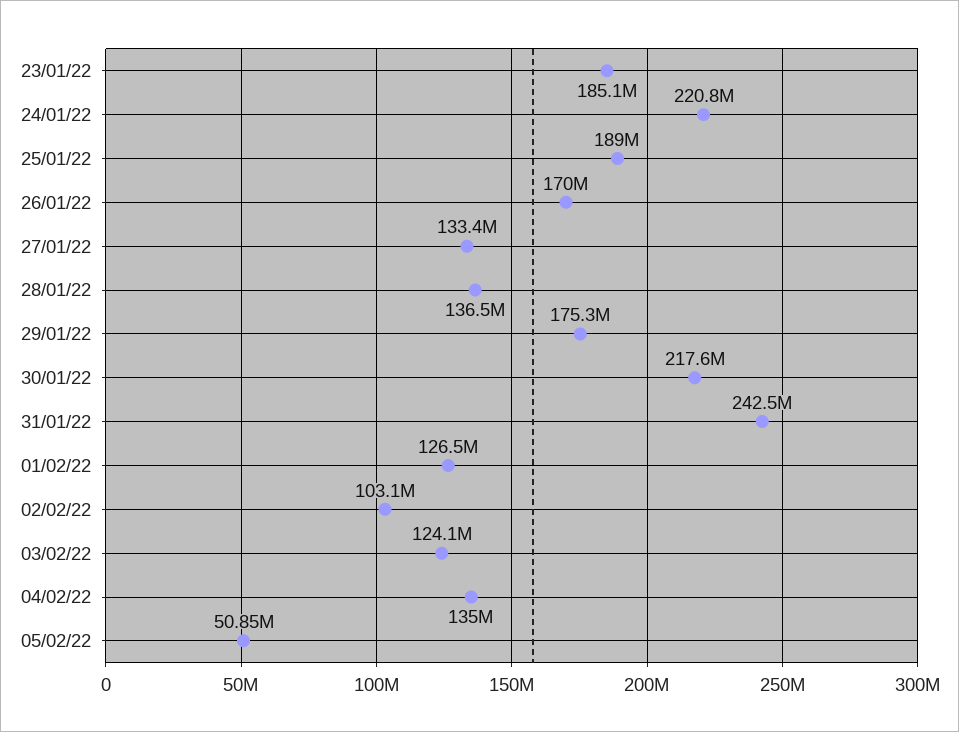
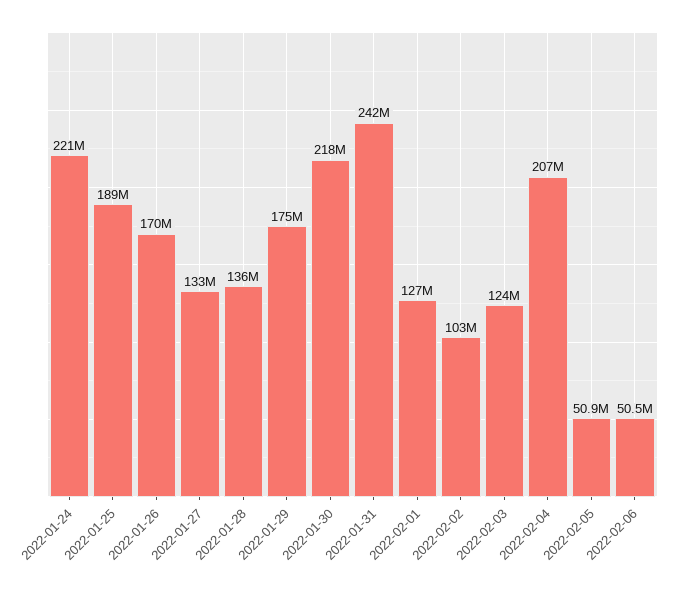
23/01/22: 185100000 -> none
04/02/22: 135000000 -> 207000000
2022-02-06: none -> 50500000

